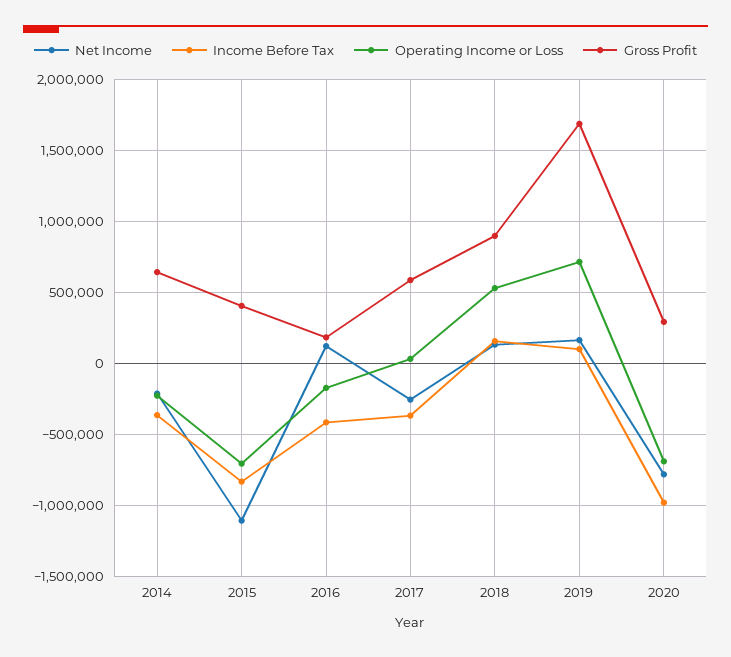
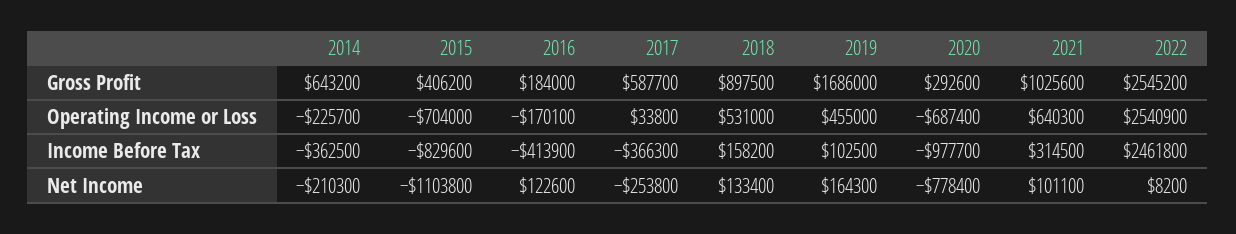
Operating Income or Loss, 2019: 700000 -> 455000
Gross Profit, 2021: none -> 1025600
Gross Profit, 2022: none -> 2545200
Operating Income or Loss, 2021: none -> 640300
Operating Income or Loss, 2022: none -> 2540900
Income Before Tax, 2021: none -> 314500
Income Before Tax, 2022: none -> 2461800
Net Income, 2021: none -> 101100
Net Income, 2022: none -> 8200

